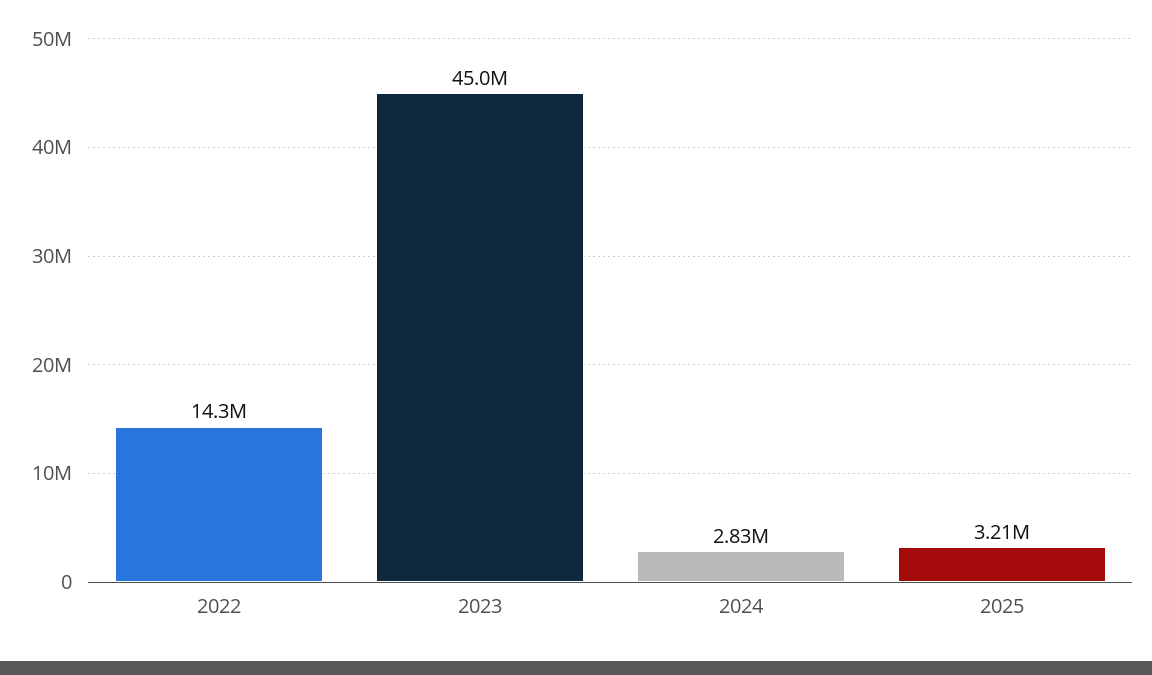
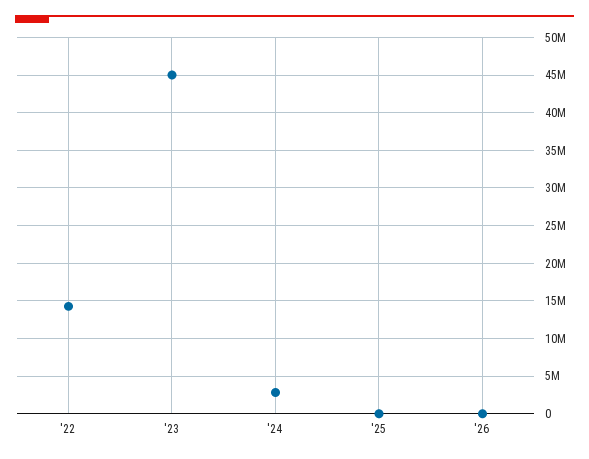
2025: 3210000 -> 0
'26: none -> 0

